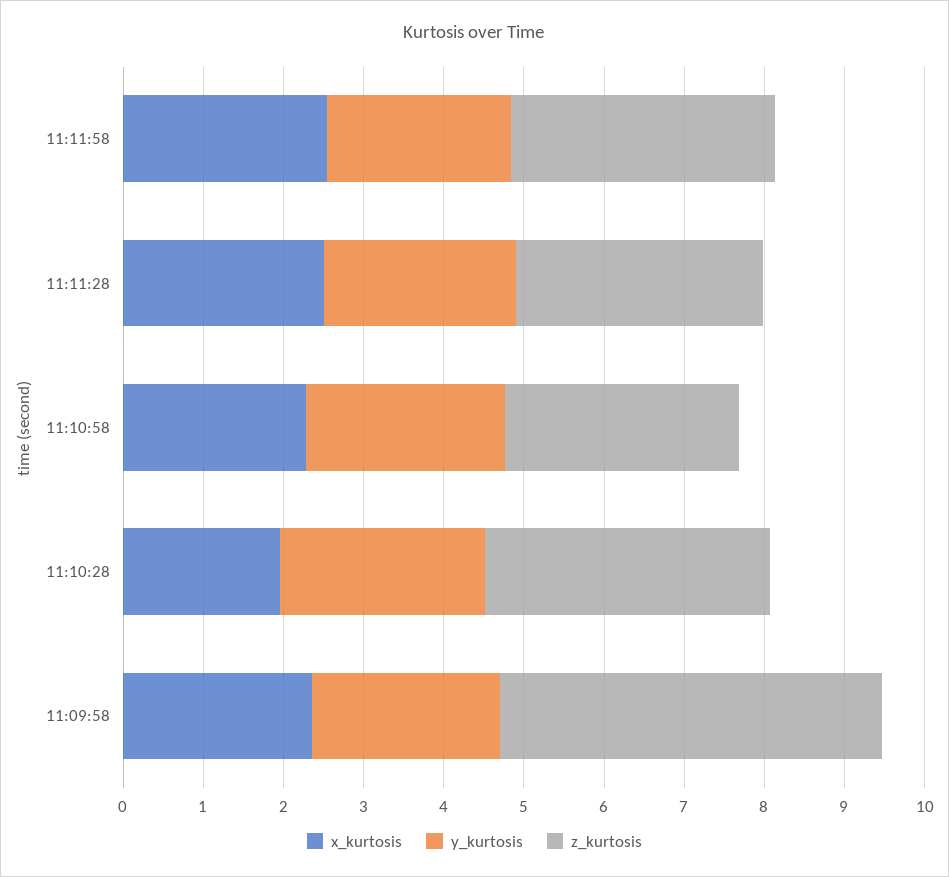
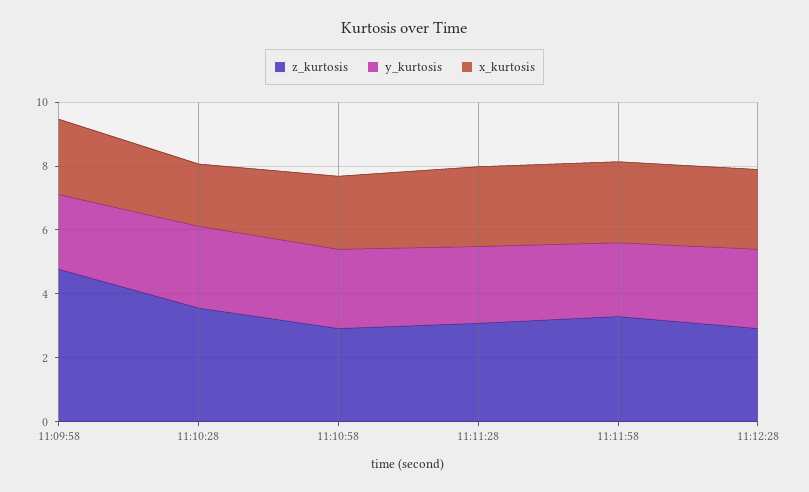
z_kurtosis, 11:12:28: none -> 3
y_kurtosis, 11:12:28: none -> 2.5
x_kurtosis, 11:12:28: none -> 2.5

